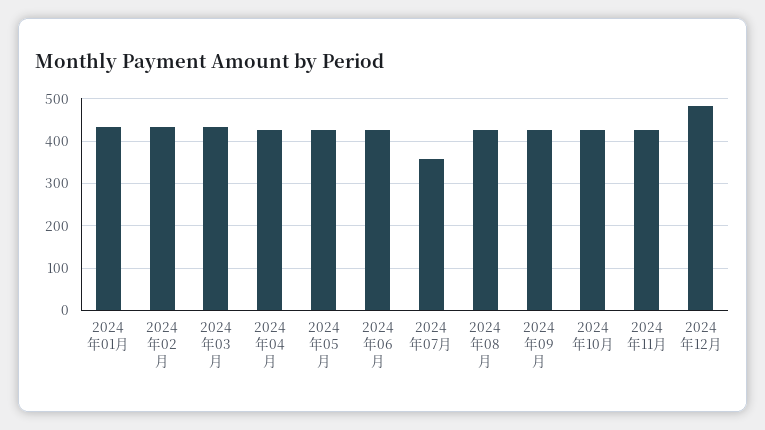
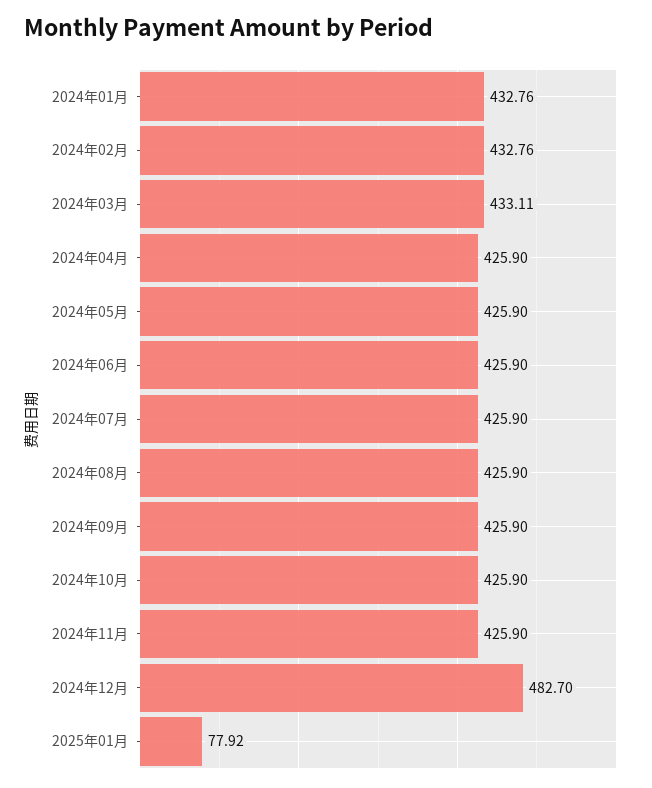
2024年07月: 360 -> 425.9
2025年01月: none -> 77.92

